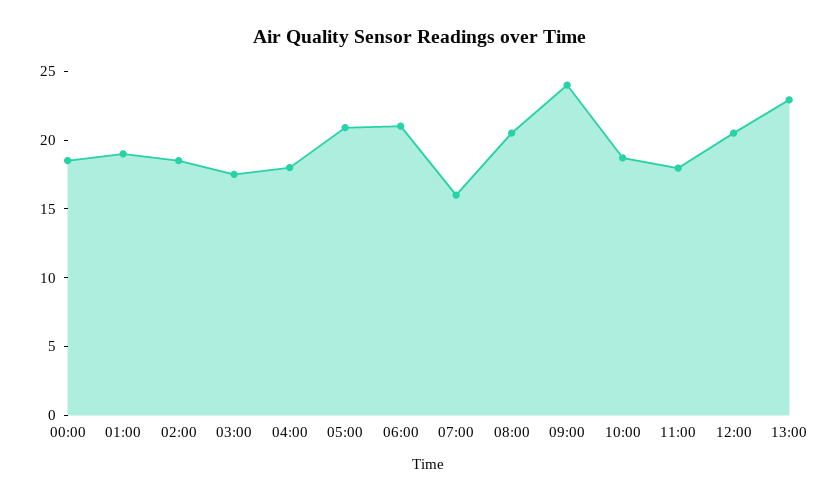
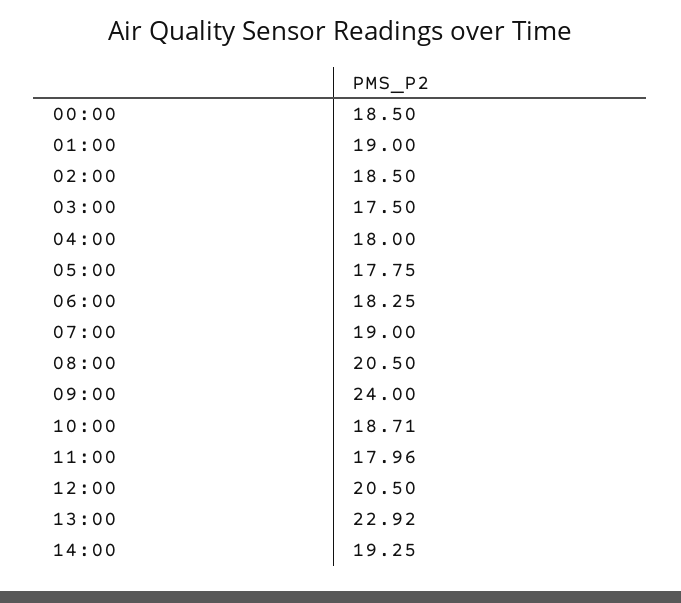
05:00: 21 -> 17.75
06:00: 21 -> 18.25
07:00: 16 -> 19
14:00: none -> 19.25

